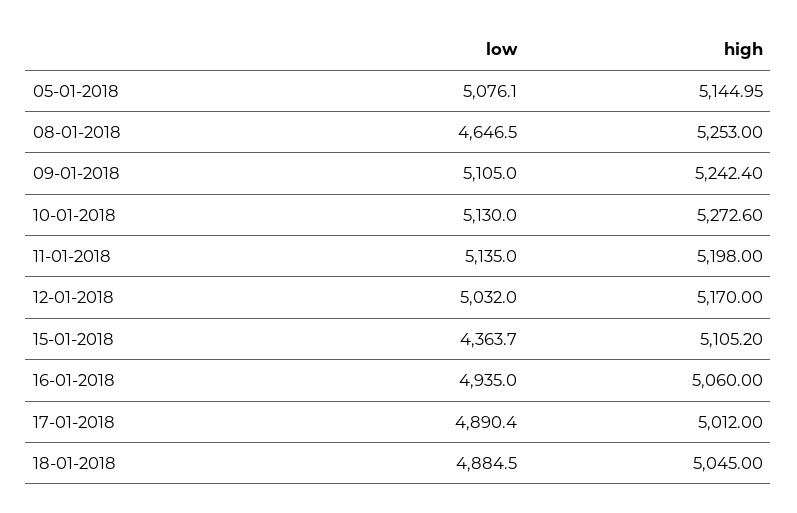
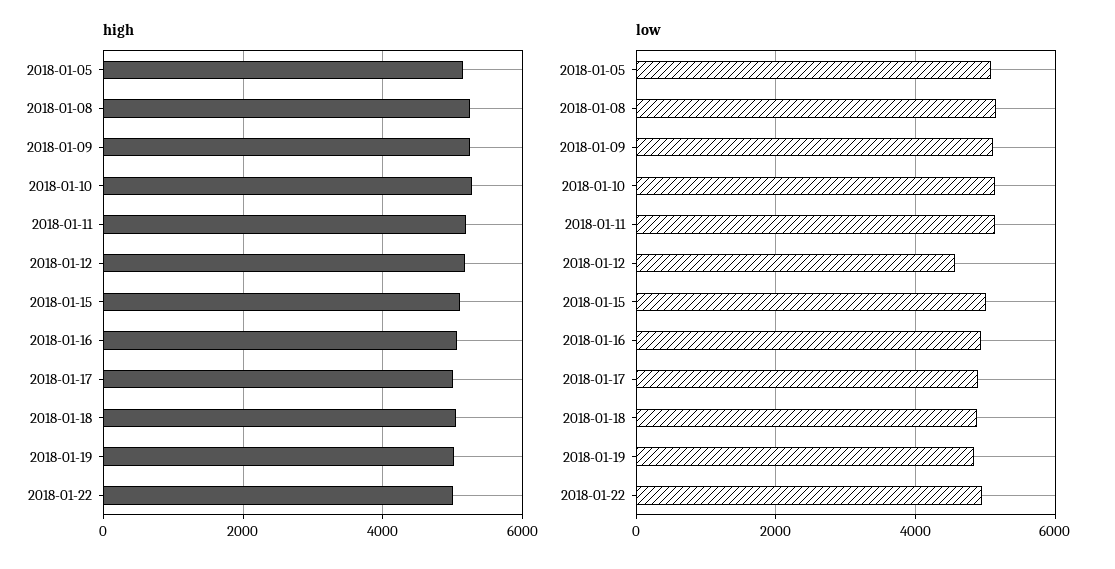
low, 08-01-2018: 4646.5 -> 5200
low, 12-01-2018: 5032 -> 4600
low, 15-01-2018: 4363.7 -> 5000
high, 2018-01-19: none -> 5000
high, 2018-01-22: none -> 5000
low, 2018-01-19: none -> 4800
low, 2018-01-22: none -> 5000

